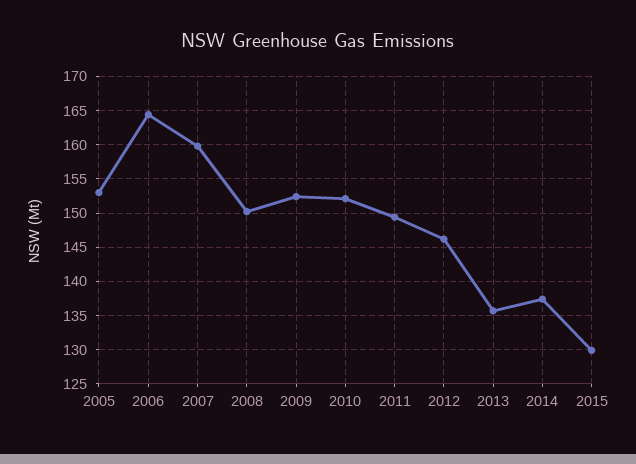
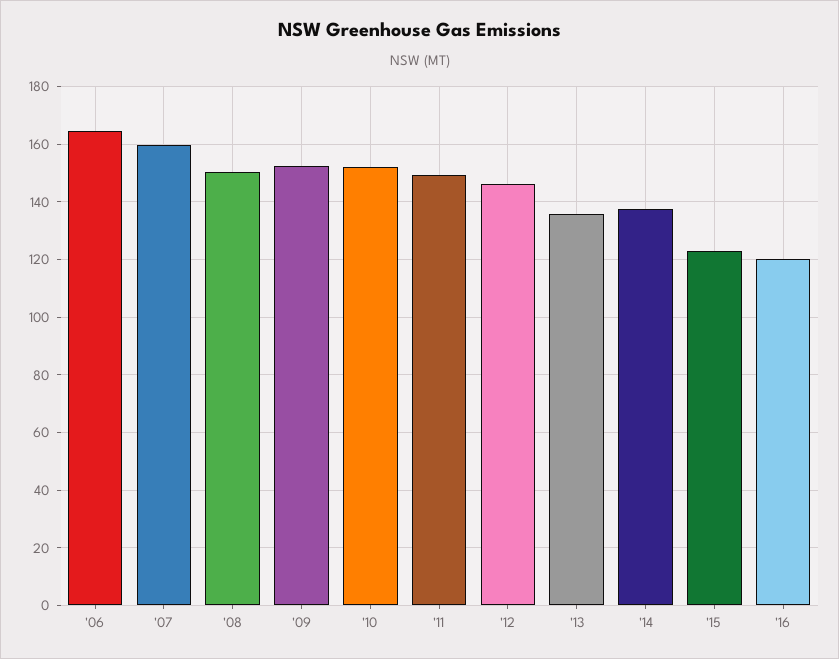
2005: 153 -> none
2015: 130 -> 122.5
'16: none -> 120

